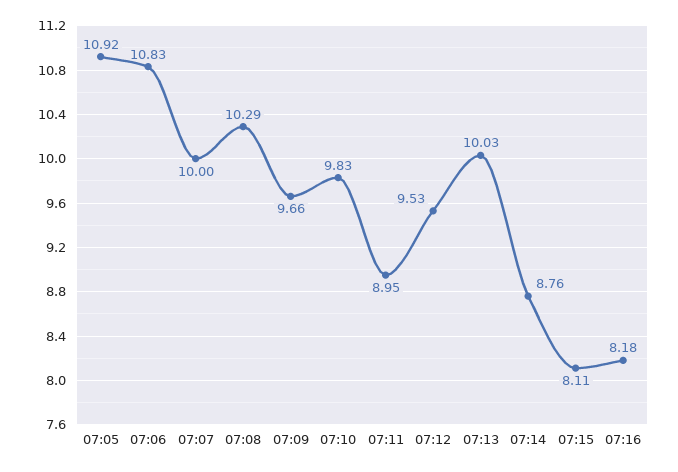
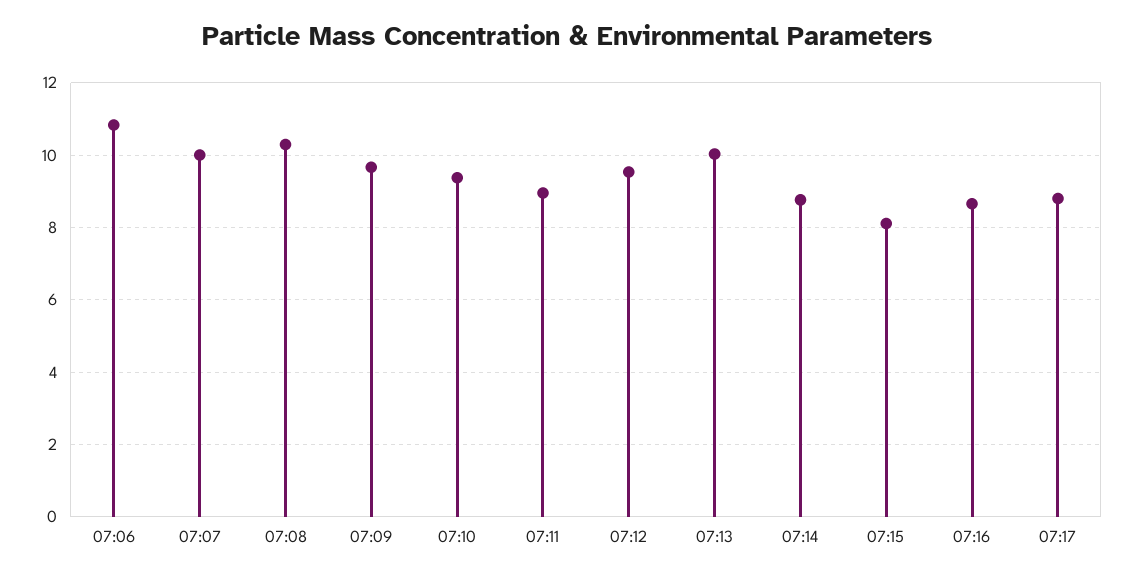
07:05: 10.92 -> none
07:10: 9.83 -> 9.4
07:16: 8.18 -> 8.6
07:17: none -> 8.8

